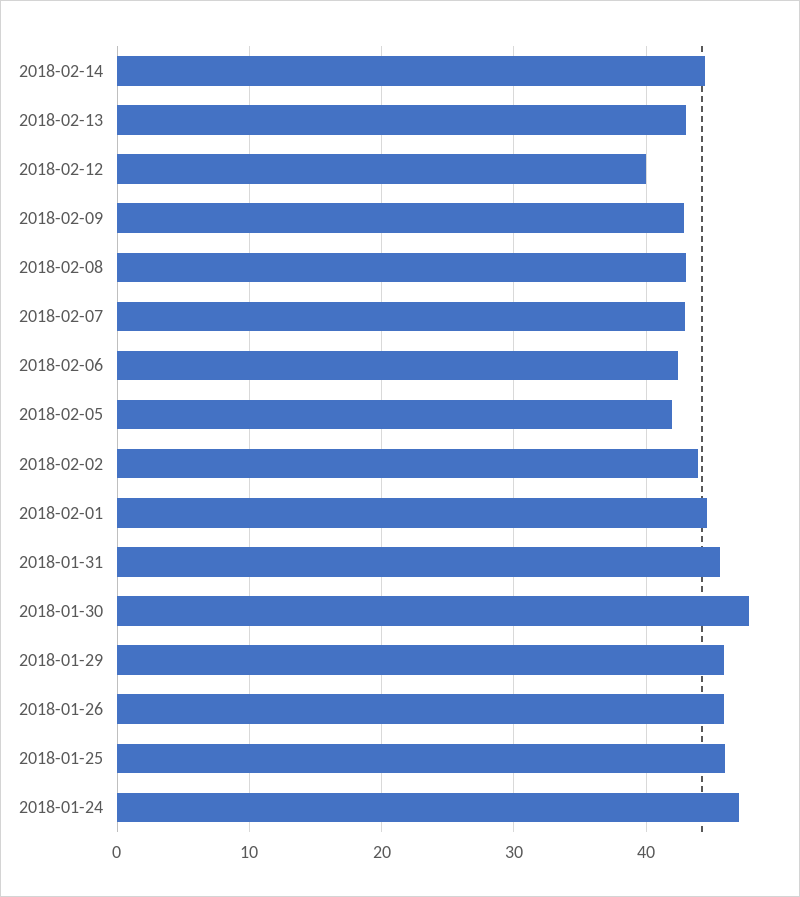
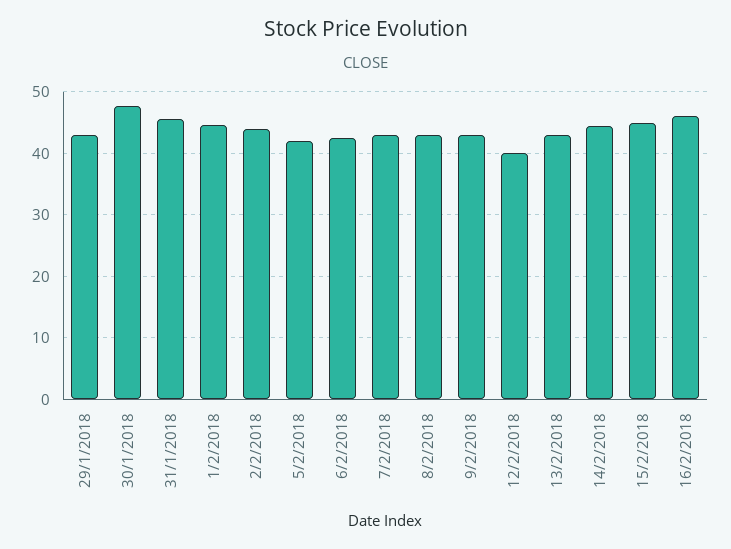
2018-01-29: 46 -> 43
2018-01-26: 46 -> none
2018-01-25: 46 -> none
2018-01-24: 47 -> none
15/2/2018: none -> 45
16/2/2018: none -> 46

